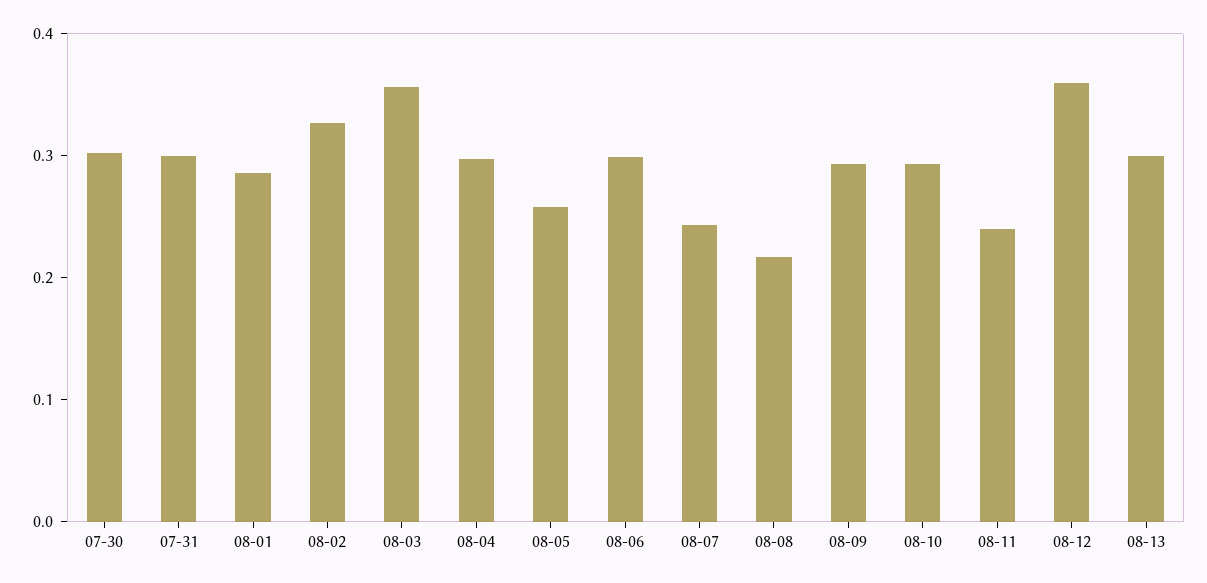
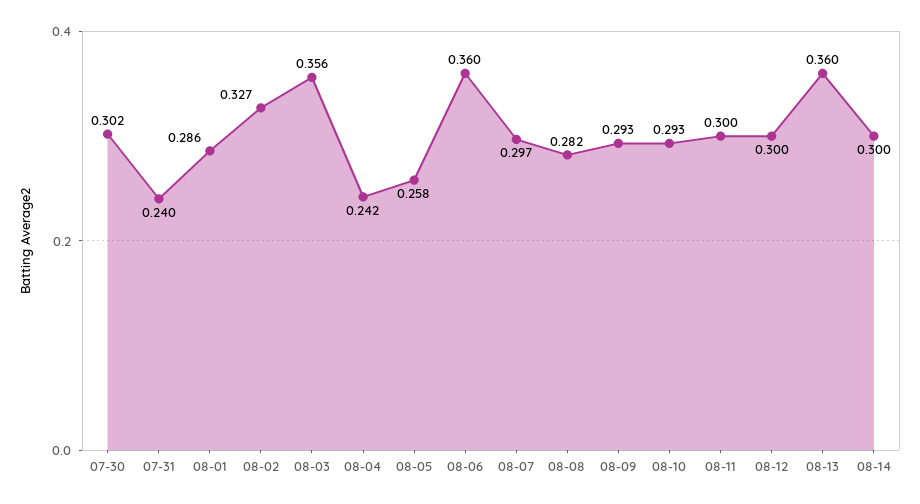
07-31: 0.3 -> 0.24
08-04: 0.3 -> 0.242
08-06: 0.3 -> 0.36
08-07: 0.24 -> 0.297
08-08: 0.22 -> 0.282
08-11: 0.24 -> 0.3
08-12: 0.36 -> 0.3
08-13: 0.3 -> 0.36
08-14: none -> 0.3

